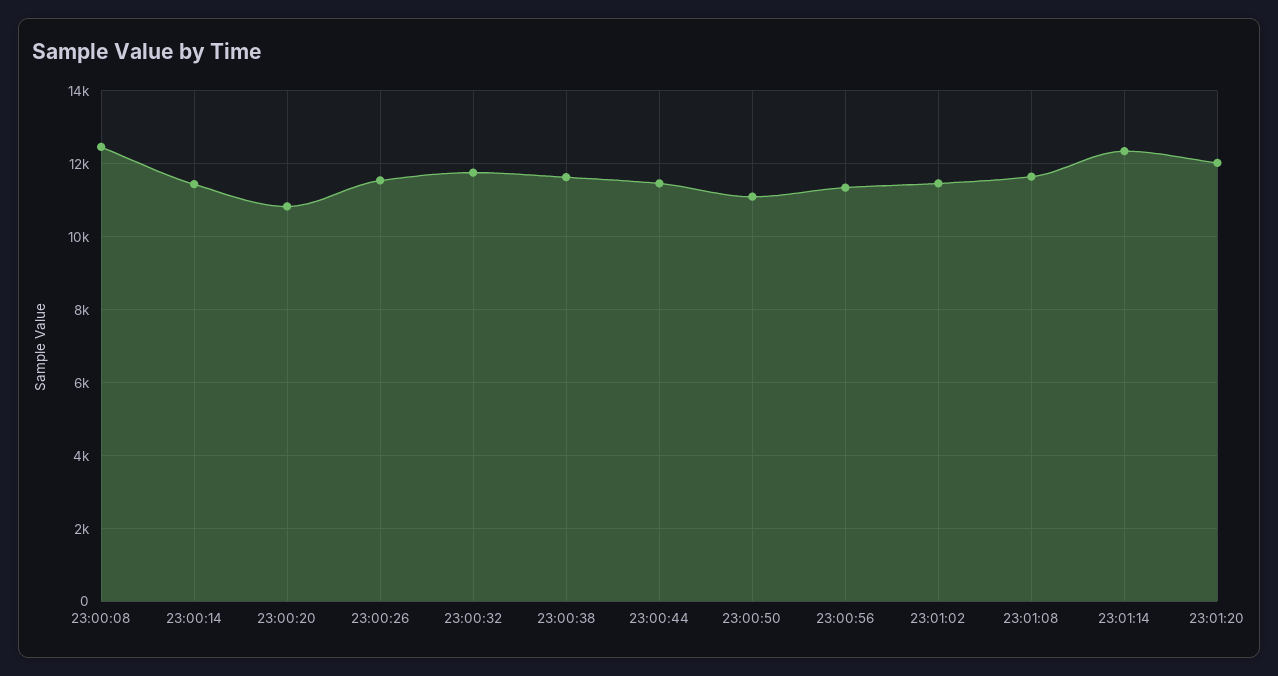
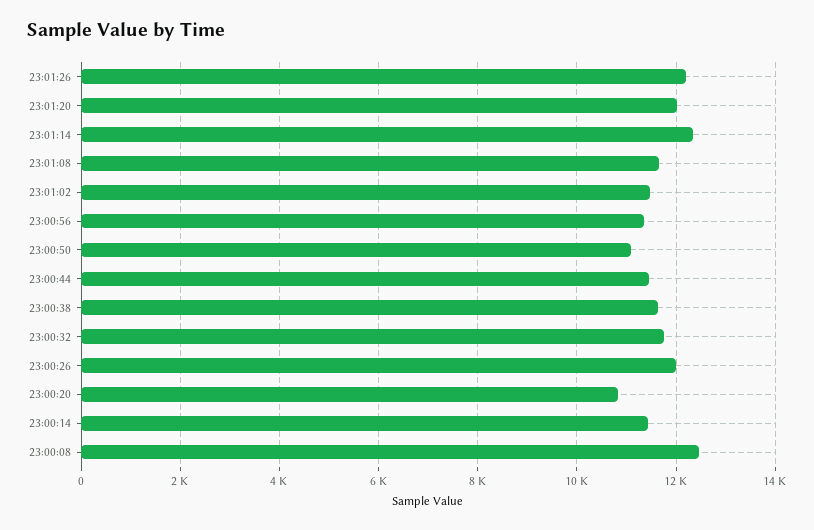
23:00:26: 11600 -> 12000
23:01:26: none -> 12200

